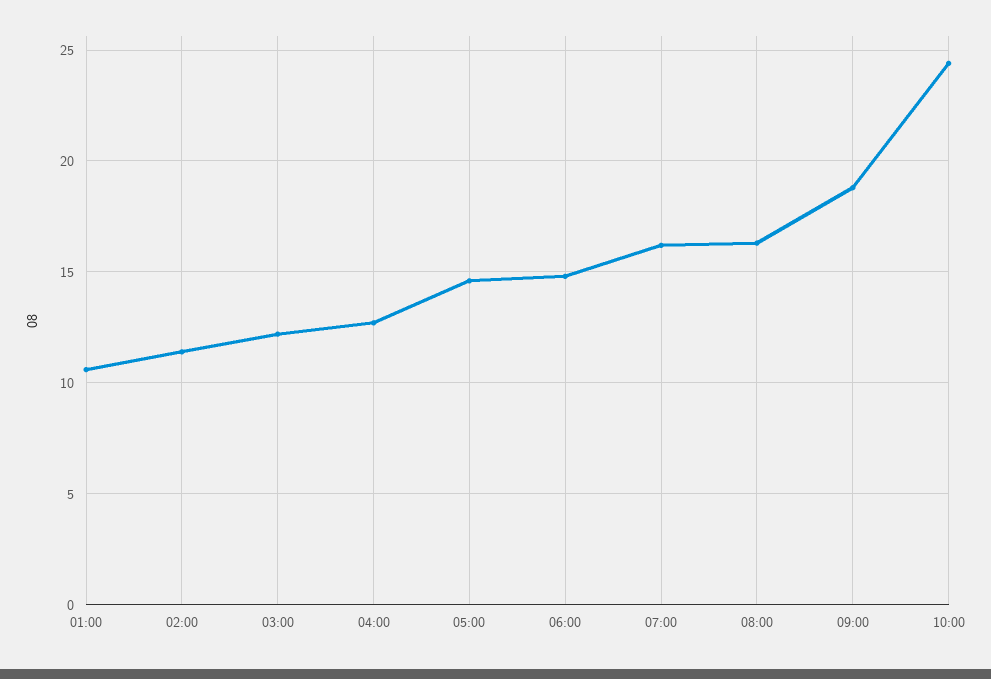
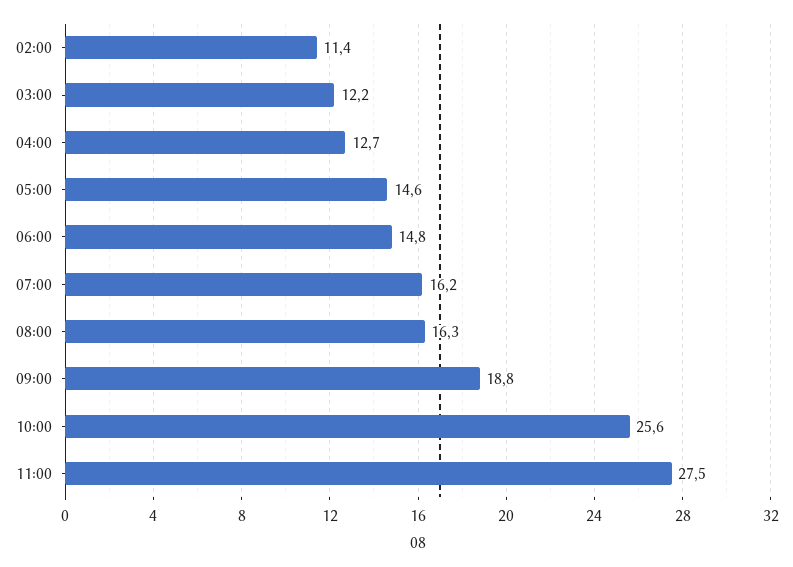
01:00: 10.5 -> none
10:00: 24.5 -> 25.6
11:00: none -> 27.5

